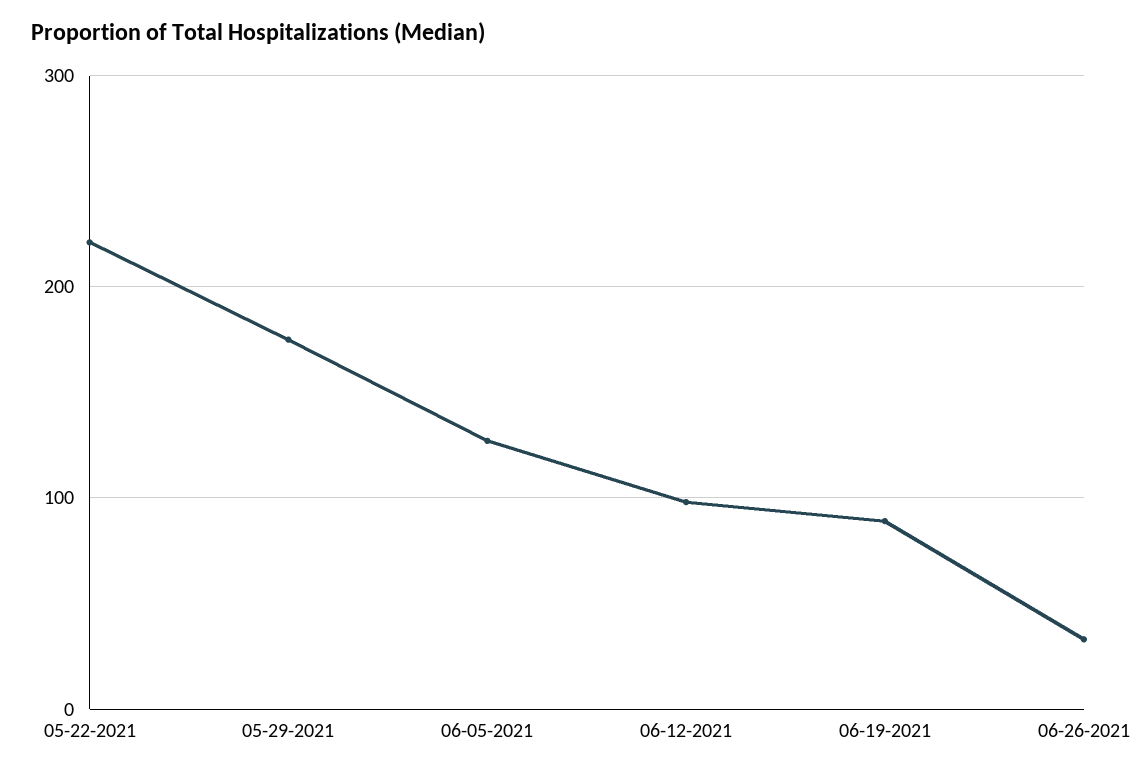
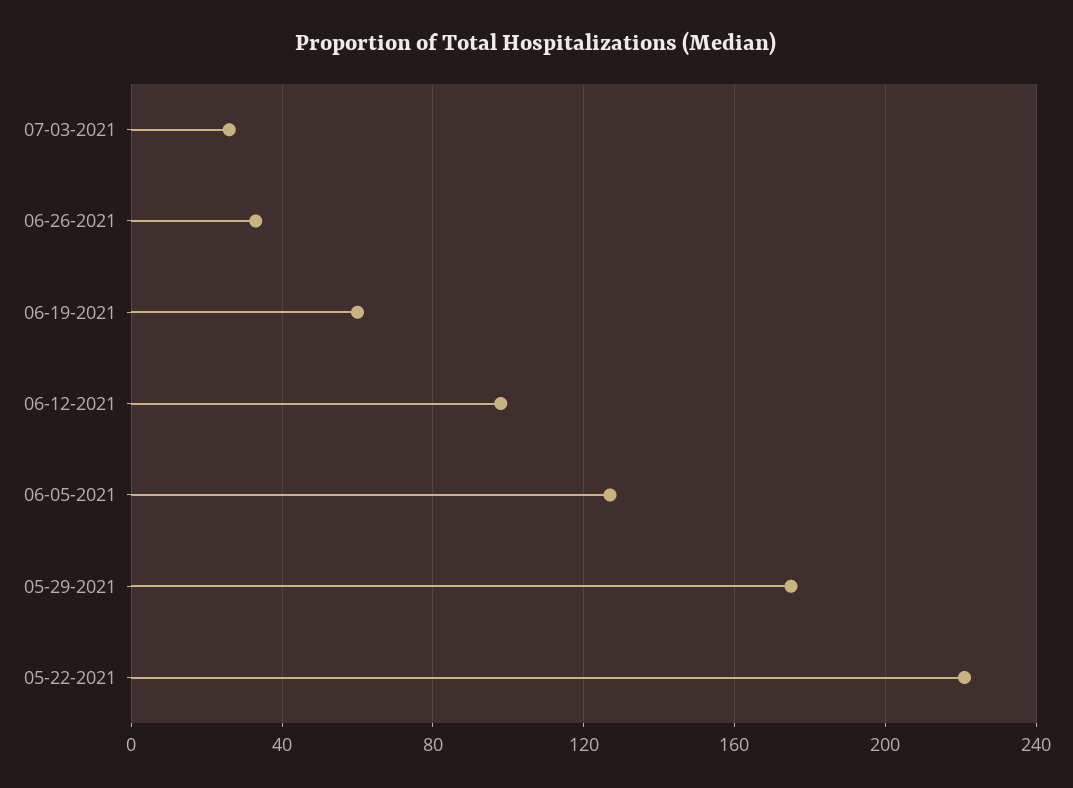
06-19-2021: 90 -> 60
07-03-2021: none -> 25

